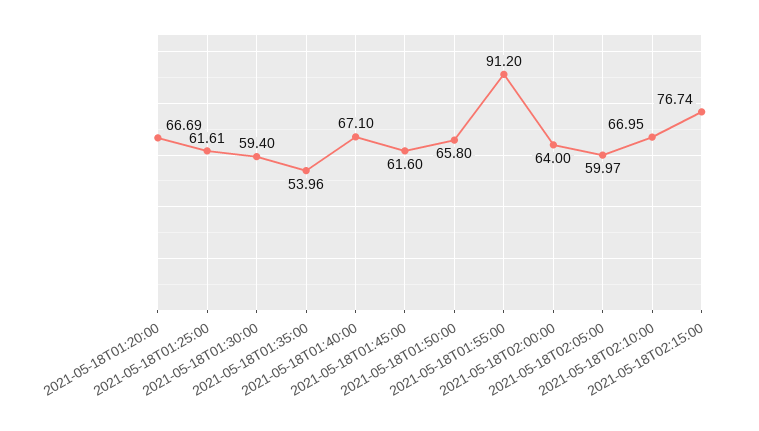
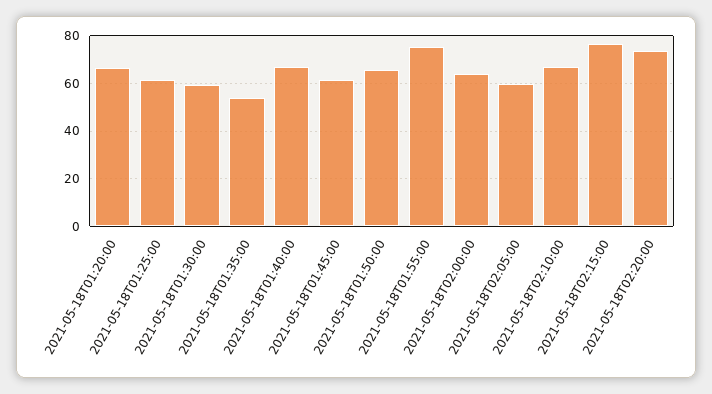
2021-05-18T01:55:00: 91.2 -> 75
2021-05-18T02:20:00: none -> 75

